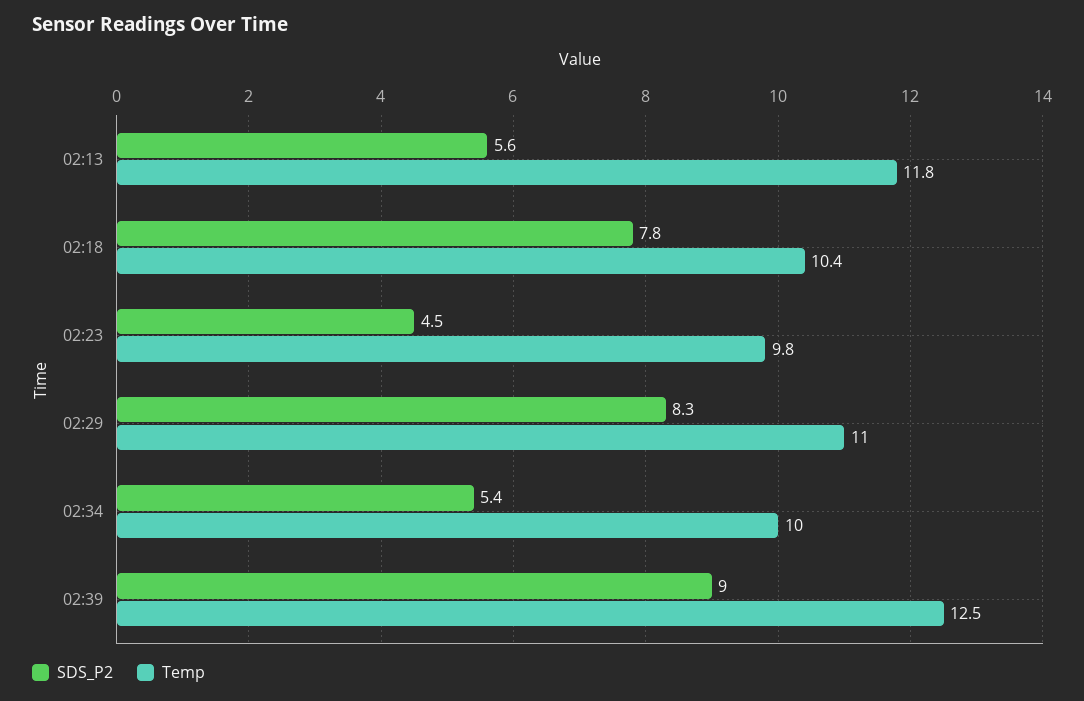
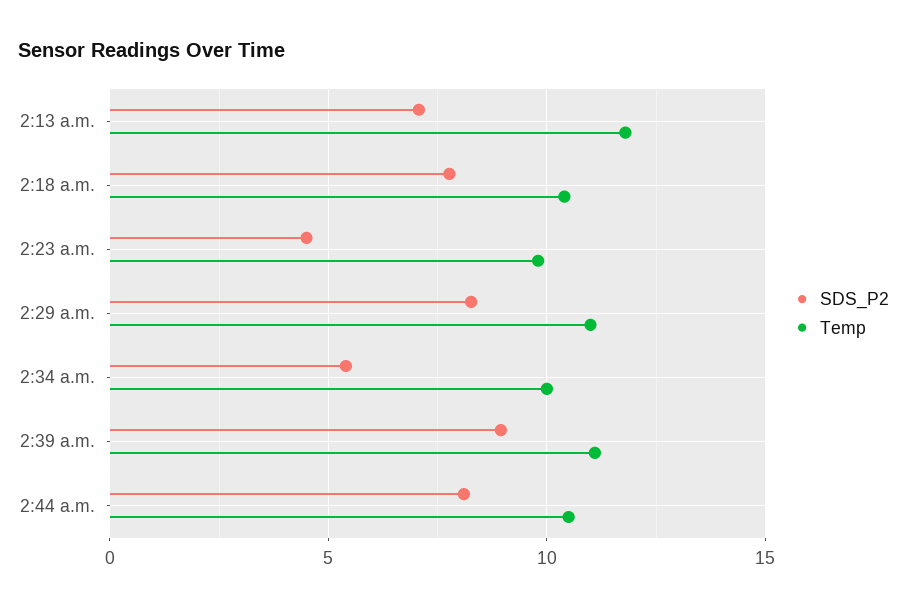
SDS_P2, 02:13: 5.6 -> 7
Temp, 02:39: 12.5 -> 11
SDS_P2, 2:44 a.m.: none -> 8
Temp, 2:44 a.m.: none -> 10.5

